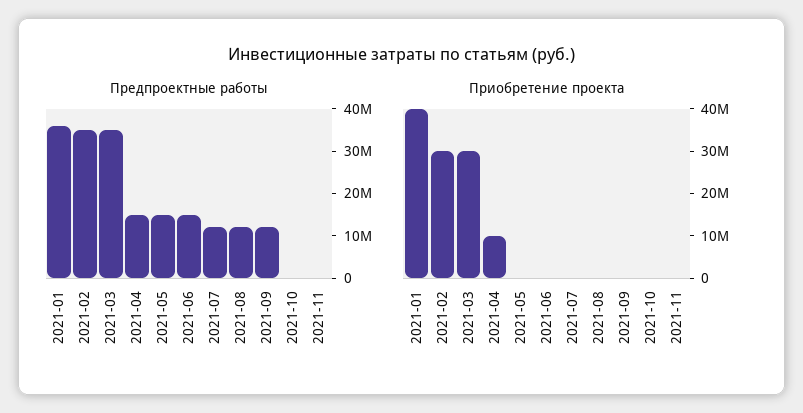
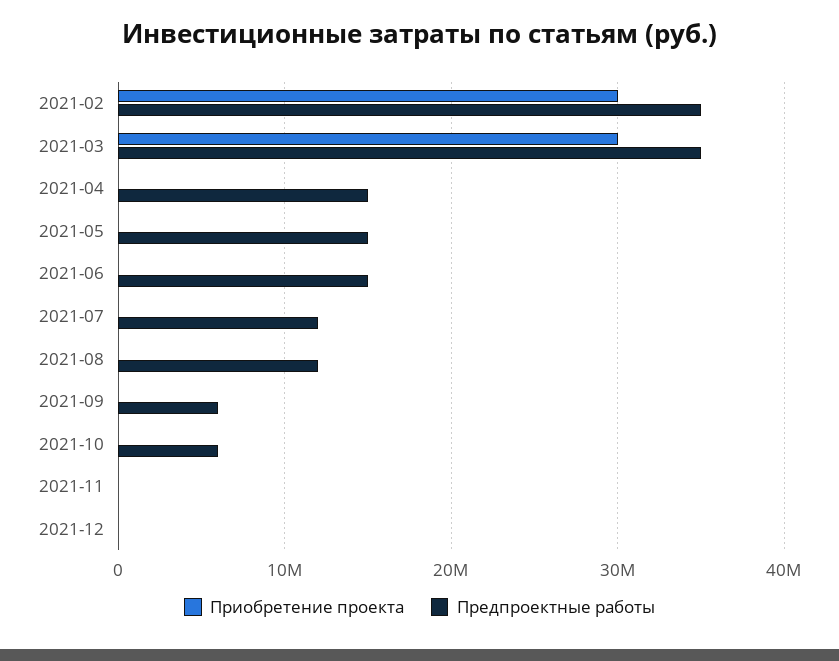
Предпроектные работы, 2021-01: 36000000 -> none
Предпроектные работы, 2021-09: 12000000 -> 6000000
Предпроектные работы, 2021-10: 0 -> 6000000
Приобретение проекта, 2021-01: 40000000 -> none
Приобретение проекта, 2021-04: 10000000 -> 0
Приобретение проекта, 2021-12: none -> 0
Предпроектные работы, 2021-12: none -> 0

